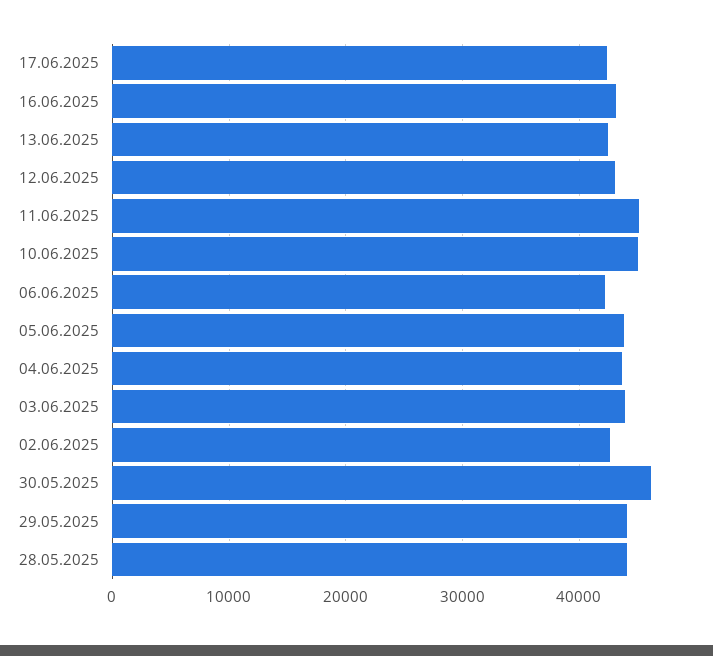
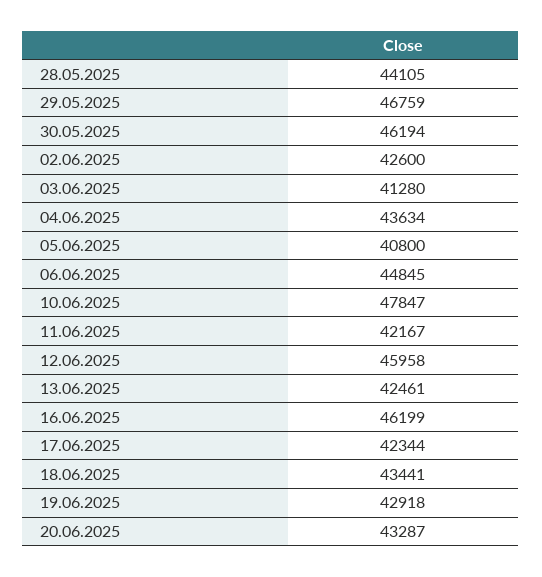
16.06.2025: 43000 -> 46199
12.06.2025: 43000 -> 45958
11.06.2025: 45000 -> 42167
10.06.2025: 45000 -> 47847
06.06.2025: 42000 -> 44845
05.06.2025: 44000 -> 40800
03.06.2025: 44000 -> 41280
29.05.2025: 44000 -> 46759
18.06.2025: none -> 43441
19.06.2025: none -> 42918
20.06.2025: none -> 43287

